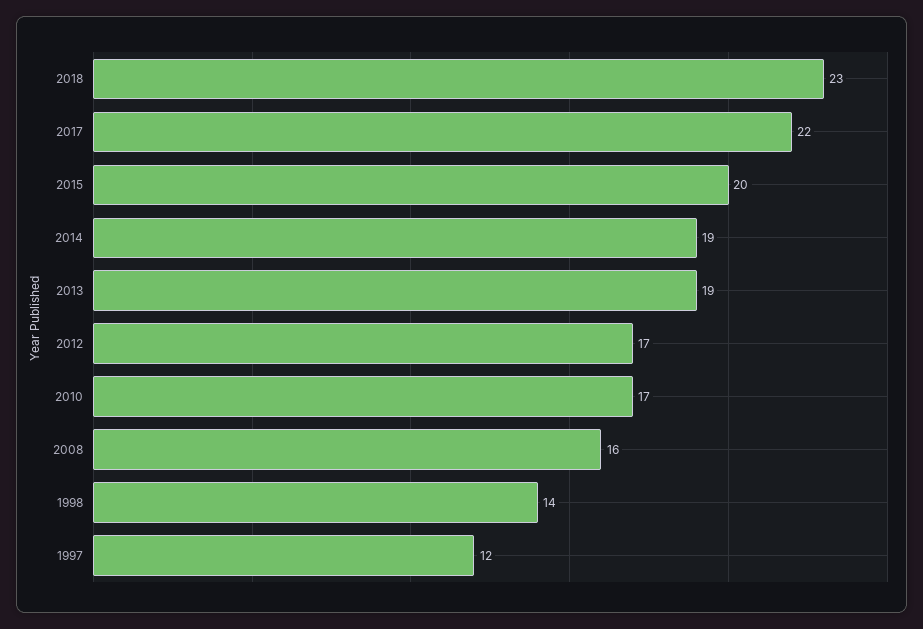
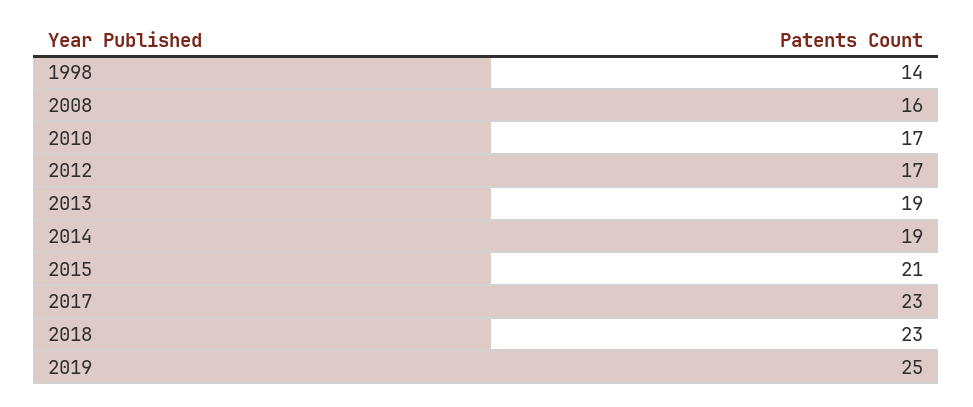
2017: 22 -> 23
2015: 20 -> 21
1997: 12 -> none
2019: none -> 25

